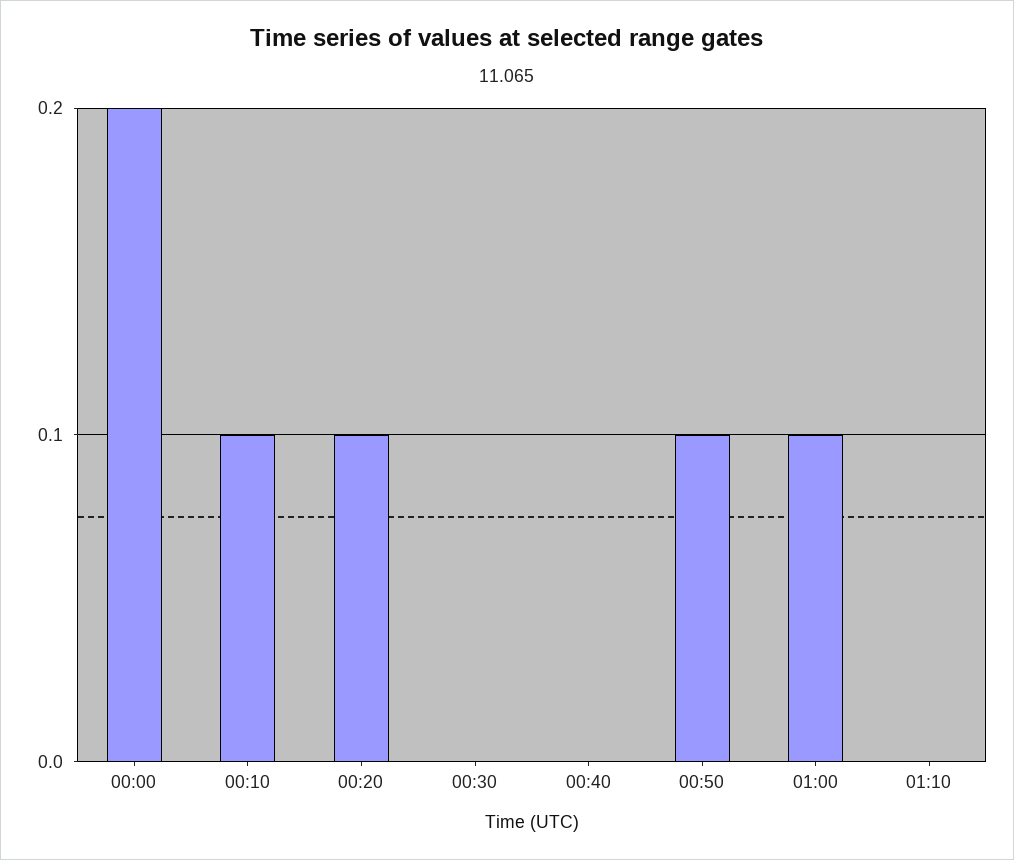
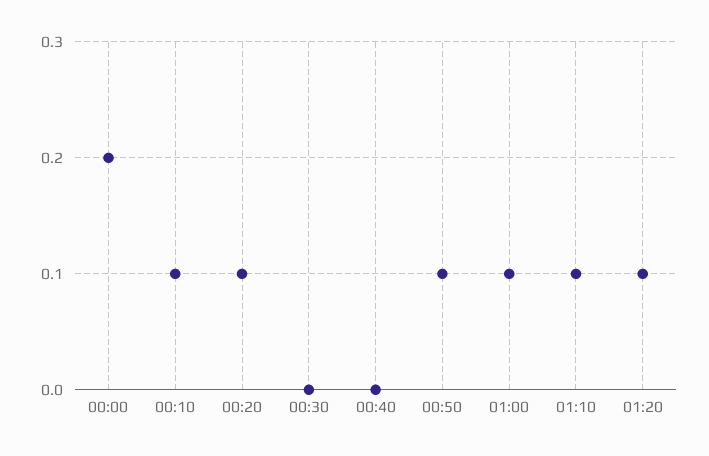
01:10: 0 -> 0.1
01:20: none -> 0.1

